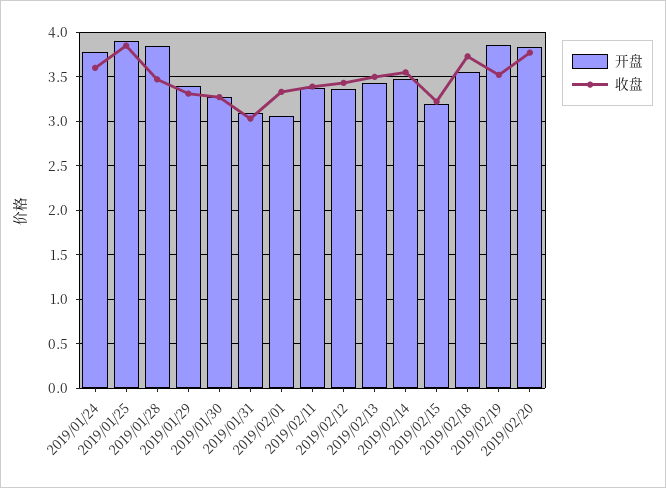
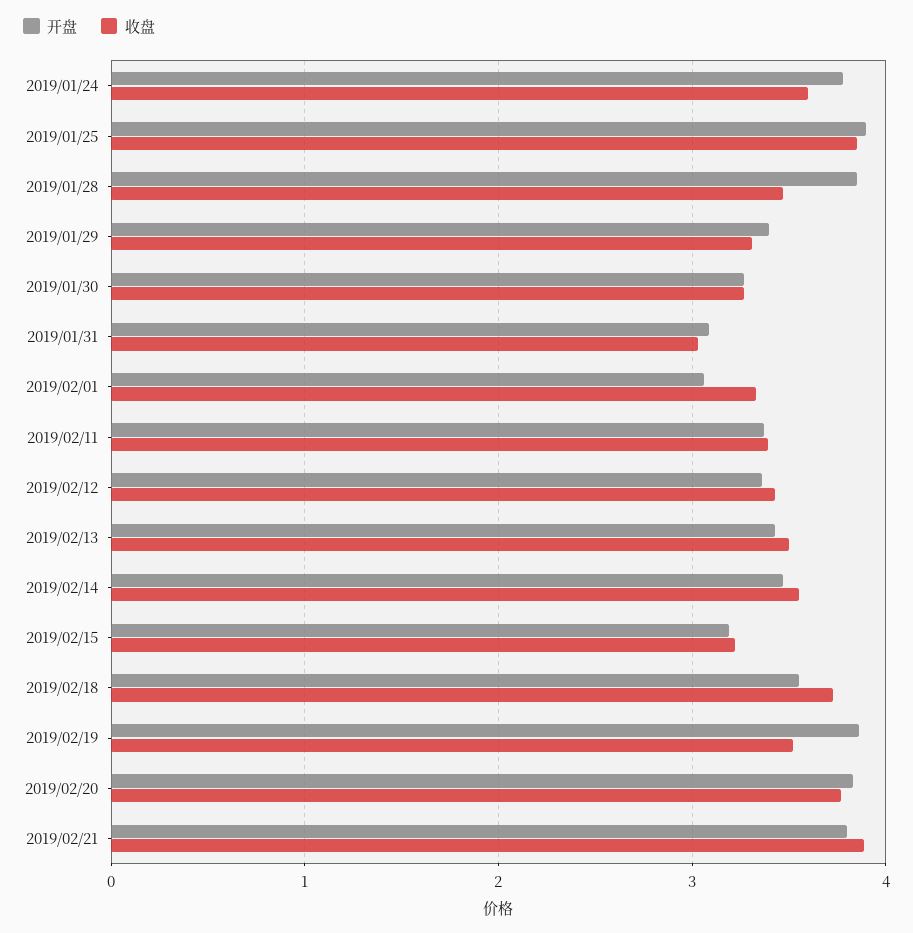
开盘, 2019/02/21: none -> 3.8
收盘, 2019/02/21: none -> 3.9

